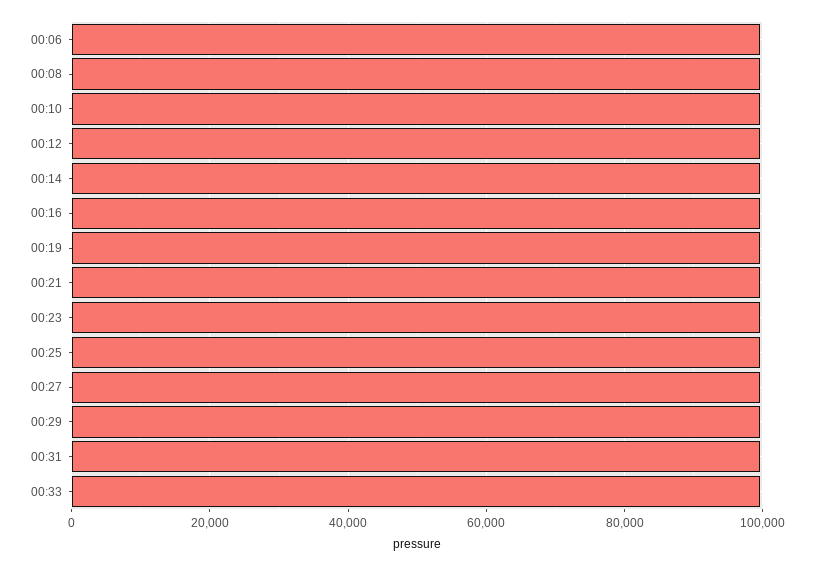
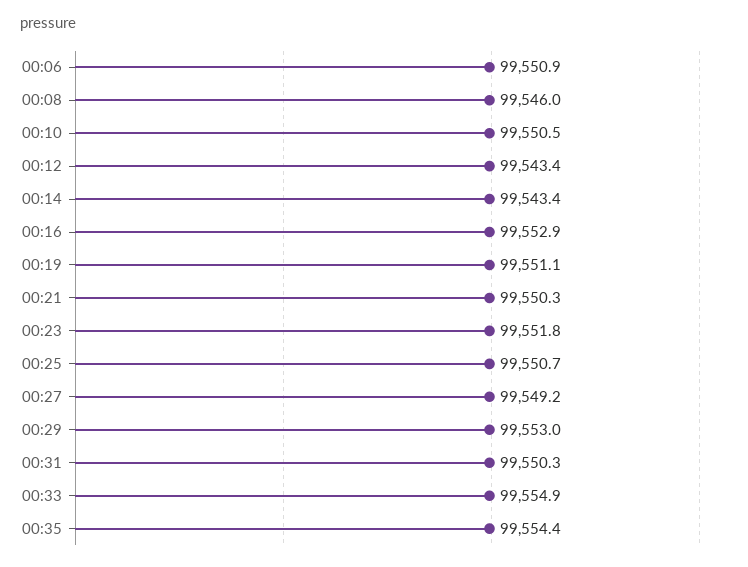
00:35: none -> 99554.4

